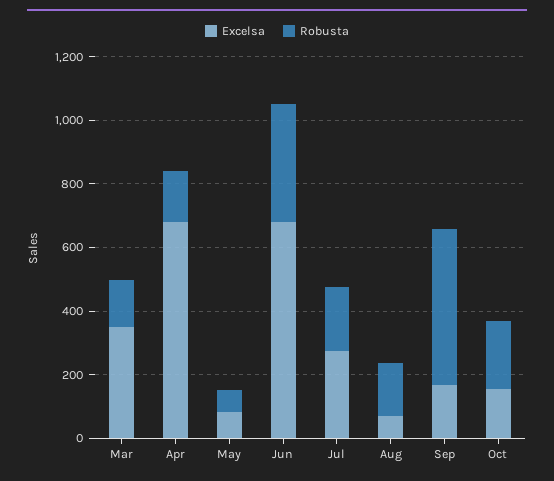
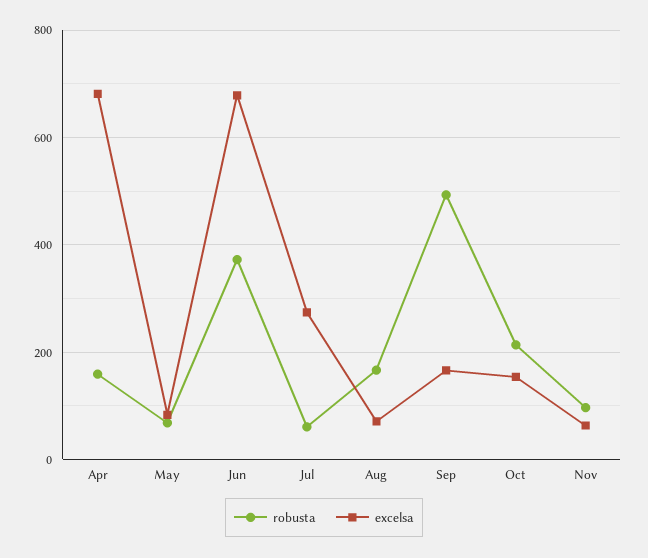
Excelsa, Mar: 350 -> none
Robusta, Mar: 150 -> none
Robusta, Jul: 200 -> 60
Robusta, Nov: none -> 100
Excelsa, Nov: none -> 60

